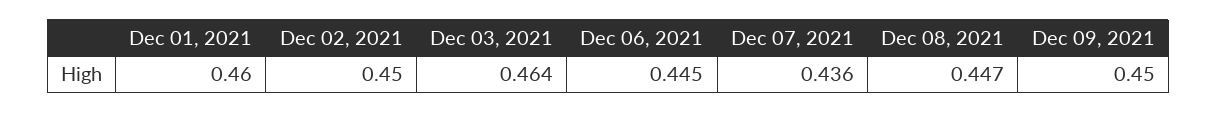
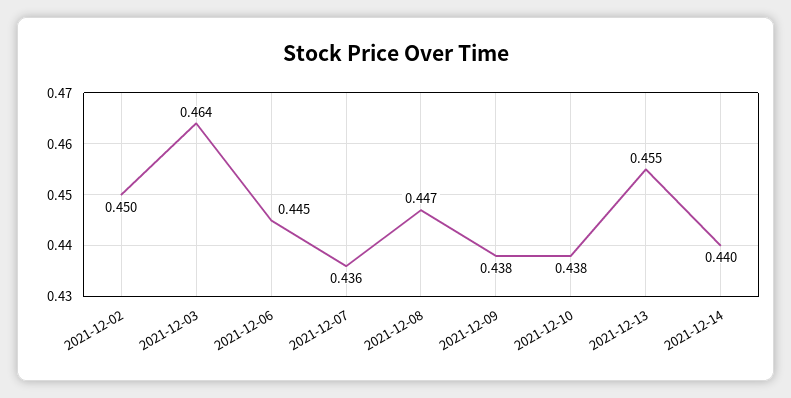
Dec 01, 2021: 0.46 -> none
Dec 09, 2021: 0.45 -> 0.438
2021-12-10: none -> 0.438
2021-12-13: none -> 0.455
2021-12-14: none -> 0.44

